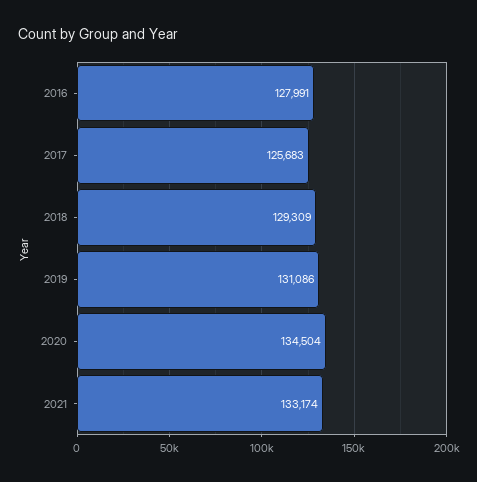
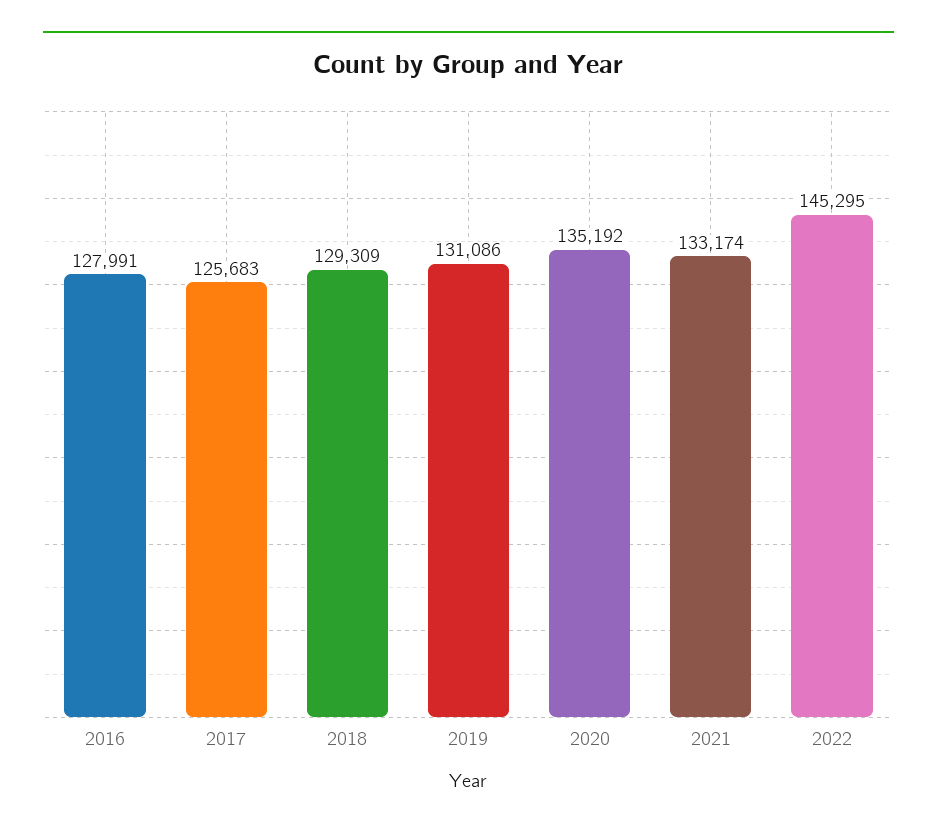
2020: 134504 -> 135192
2022: none -> 145295

